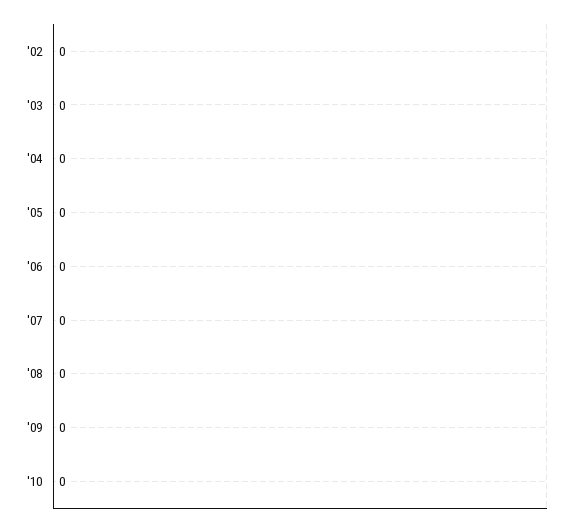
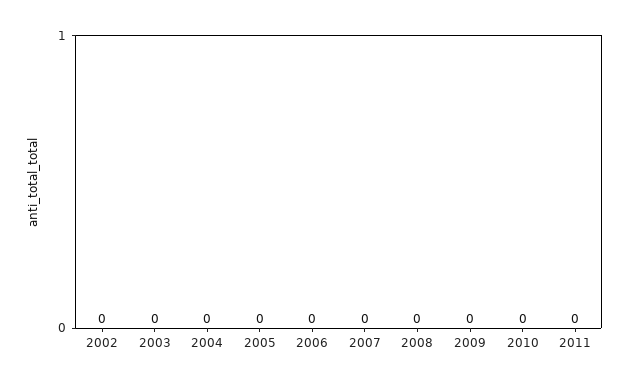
2011: none -> 0

